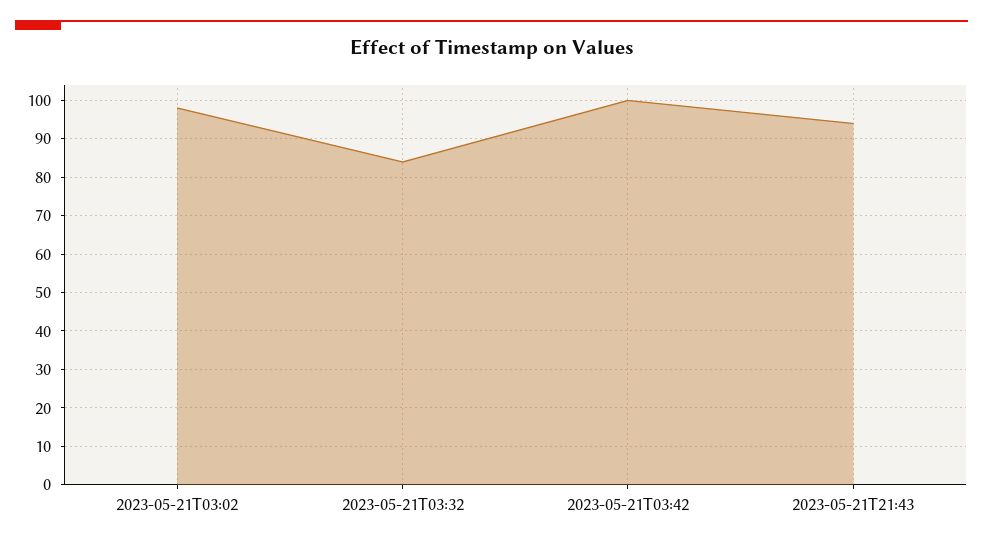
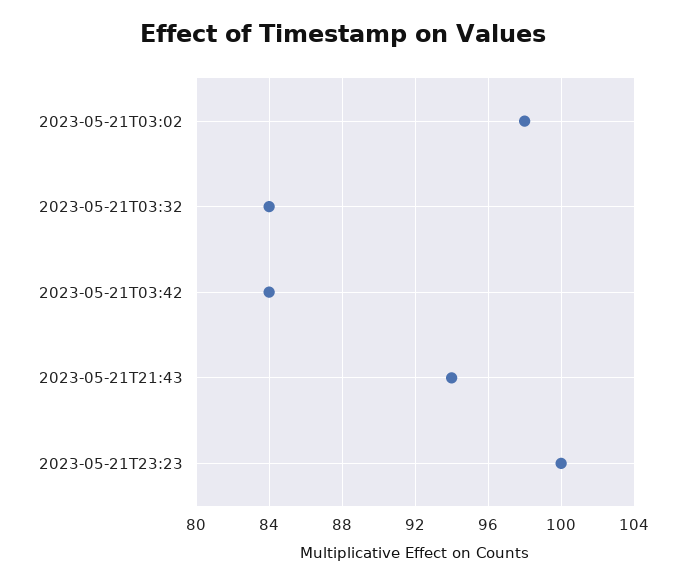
2023-05-21T03:42: 100 -> 84
2023-05-21T23:23: none -> 100

